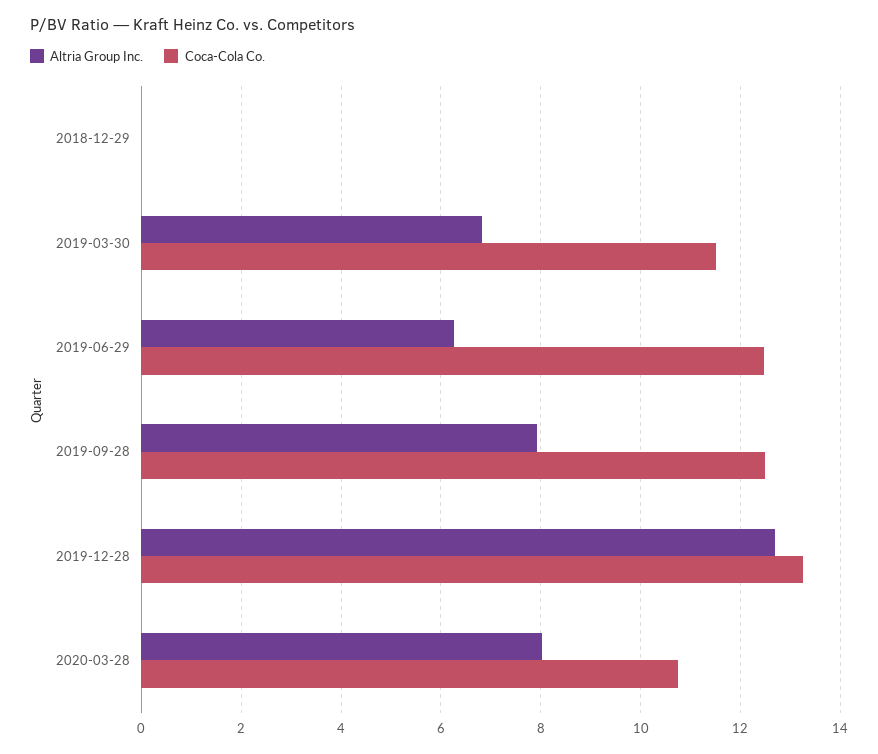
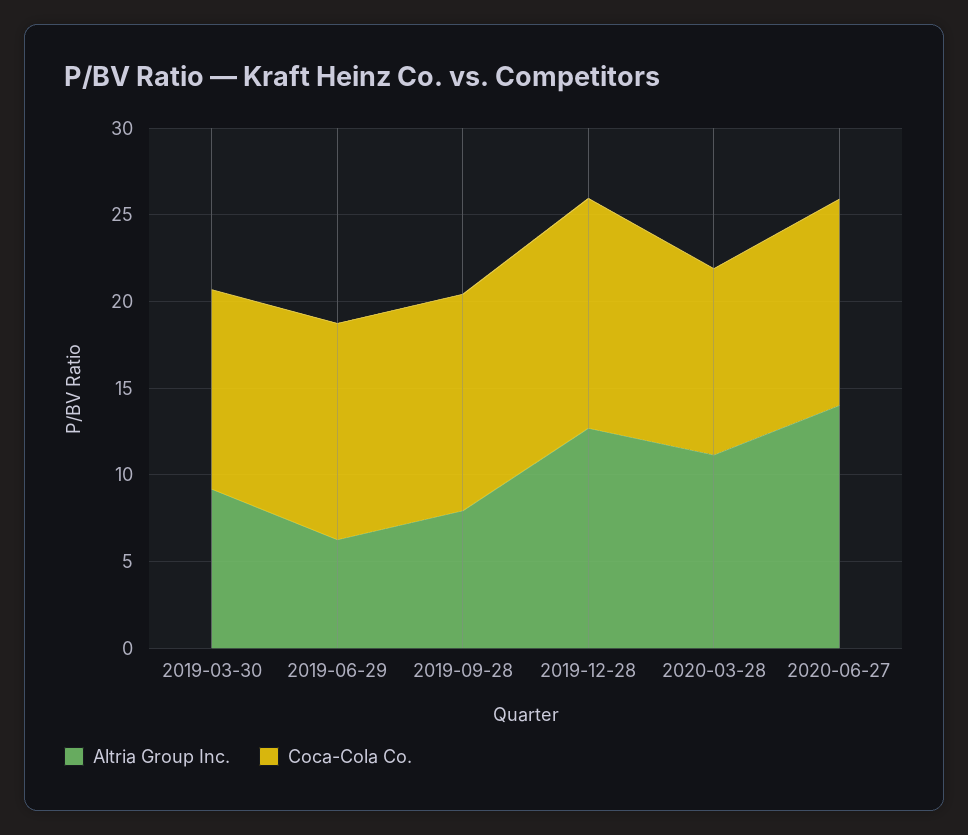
Altria Group Inc., 2018-12-29: 0 -> none
Coca-Cola Co., 2018-12-29: 0 -> none
Altria Group Inc., 2019-03-30: 6.8 -> 9
Altria Group Inc., 2020-03-28: 8 -> 11
Altria Group Inc., 2020-06-27: none -> 14
Coca-Cola Co., 2020-06-27: none -> 12

